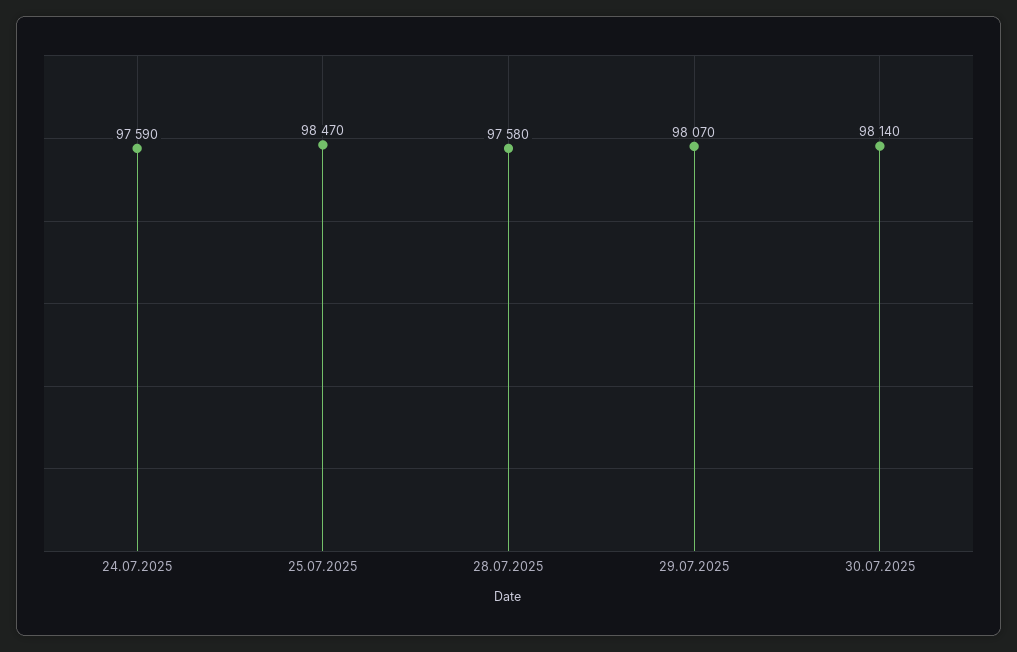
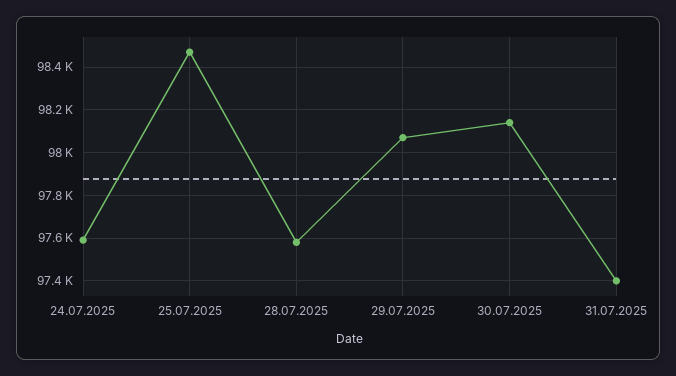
31.07.2025: none -> 97400

